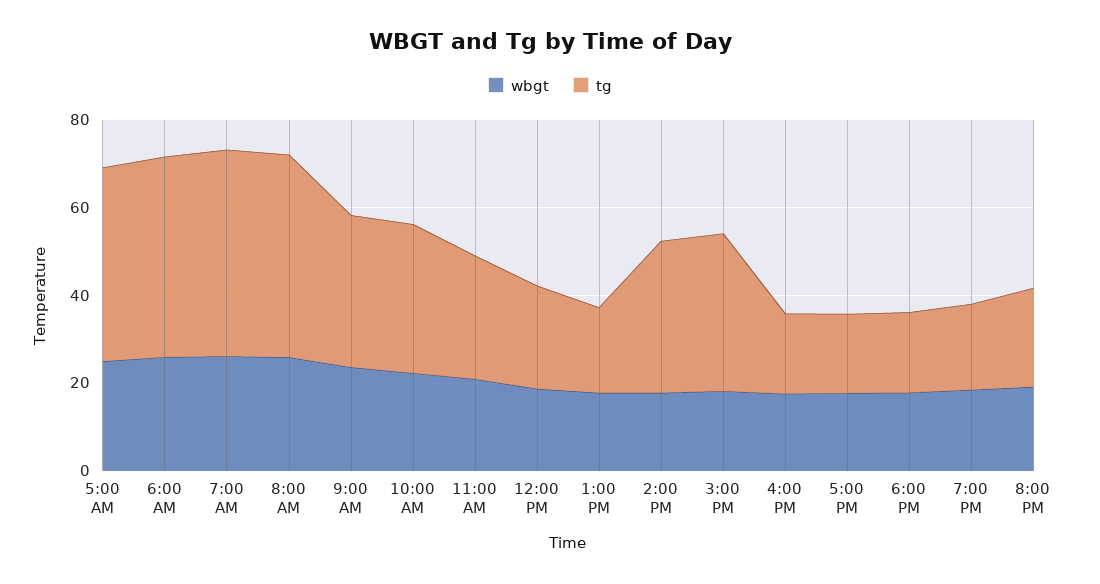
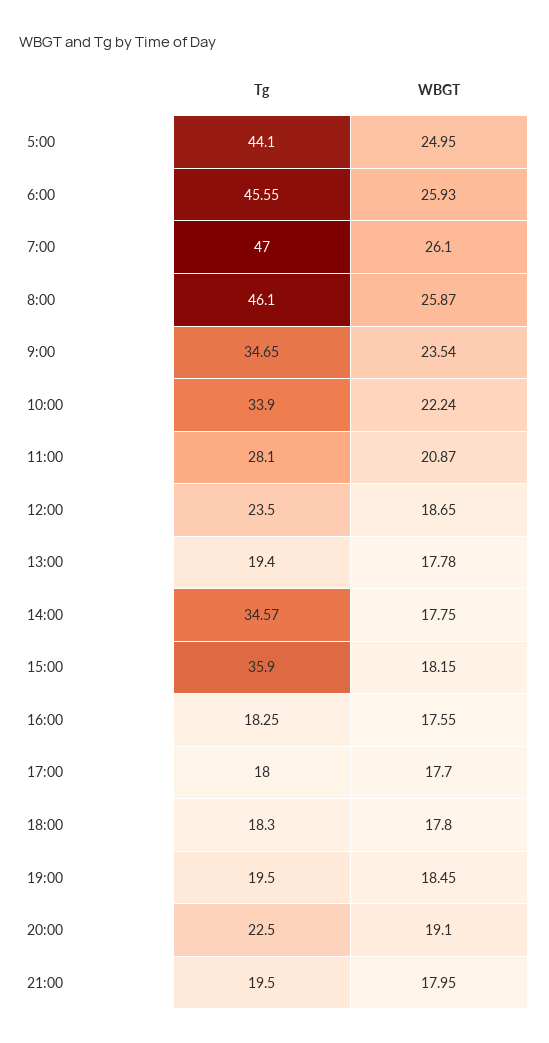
tg, 21:00: none -> 19.5
wbgt, 21:00: none -> 17.95

